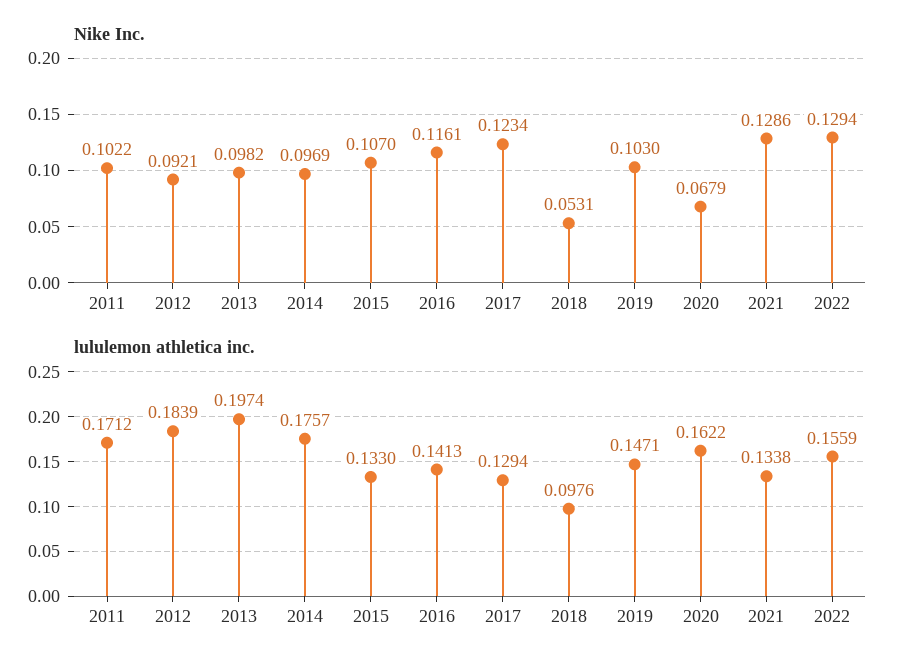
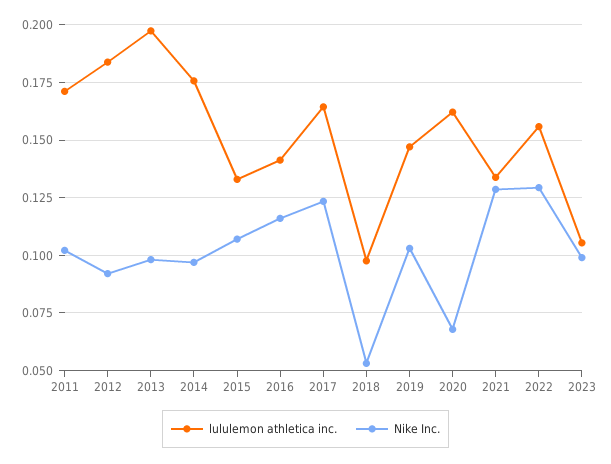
lululemon athletica inc., 2017: 0.1294 -> 0.165
lululemon athletica inc., 2023: none -> 0.105
Nike Inc., 2023: none -> 0.1

